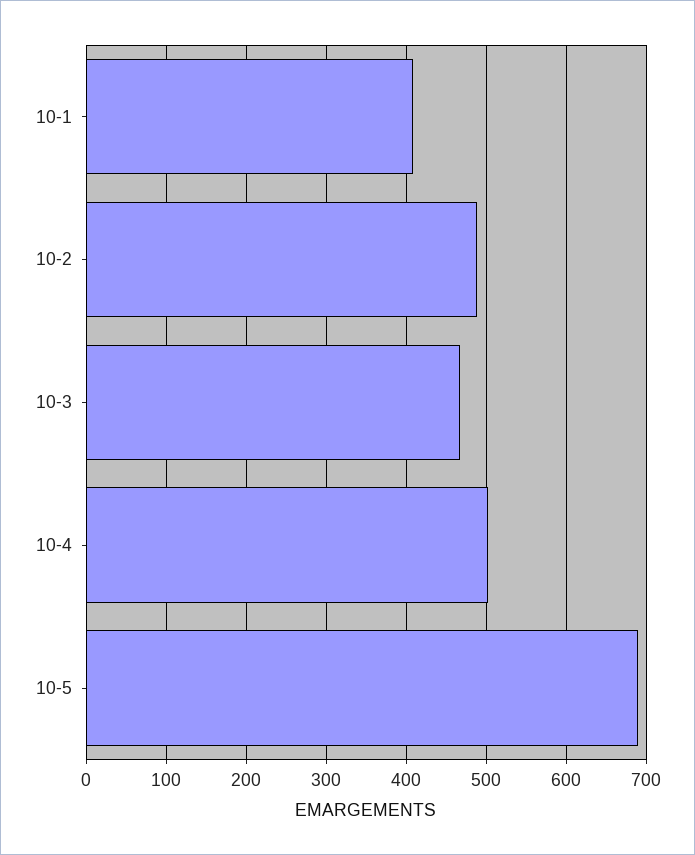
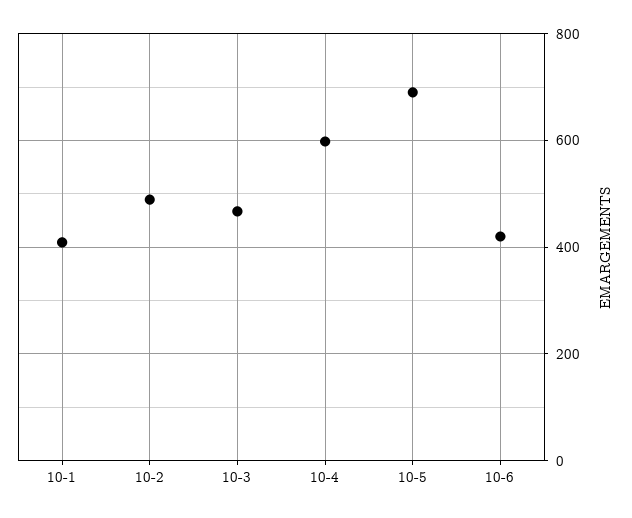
10-4: 500 -> 600
10-6: none -> 420

